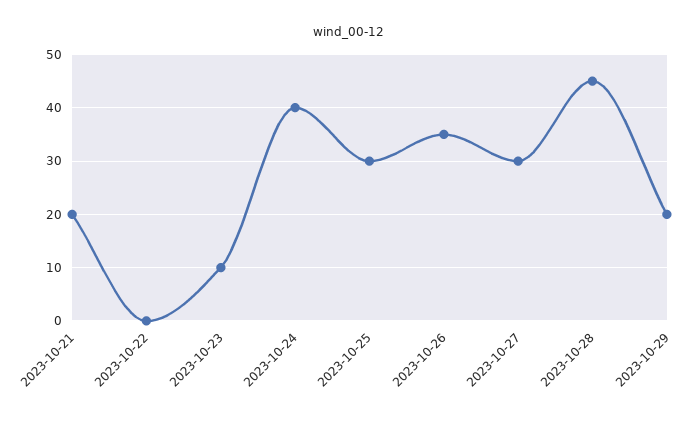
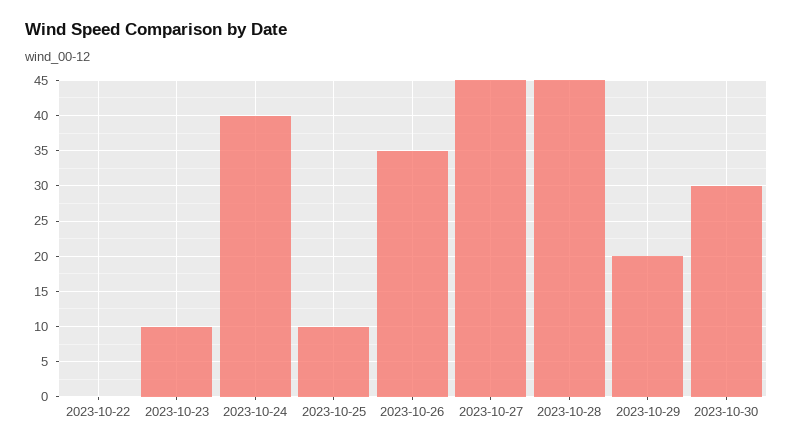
2023-10-21: 20 -> none
2023-10-25: 30 -> 10
2023-10-27: 30 -> 45
2023-10-30: none -> 30

